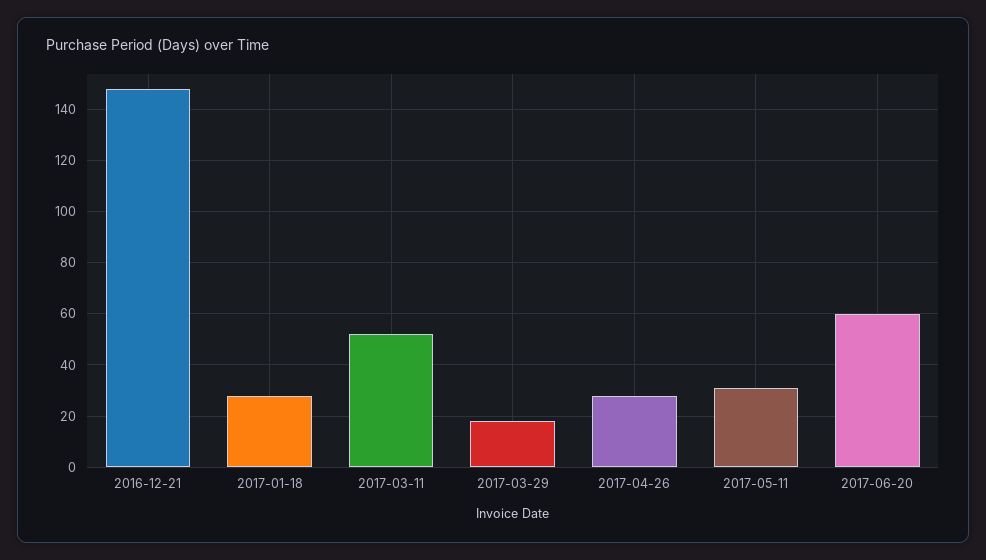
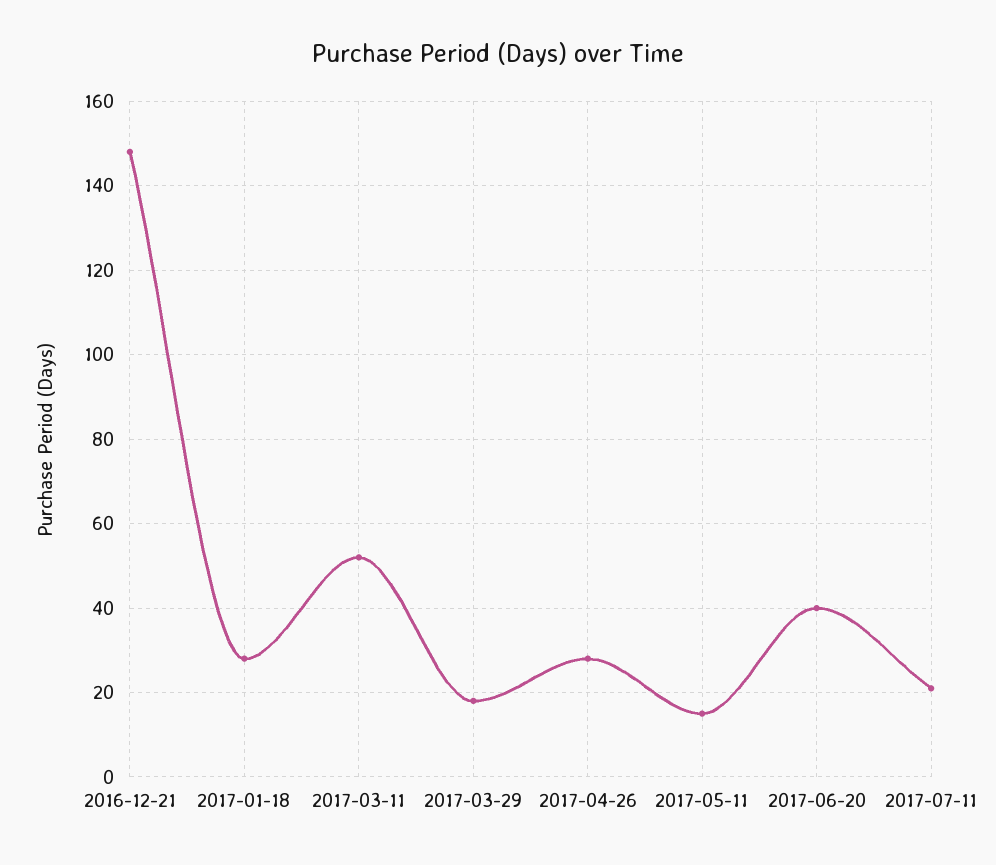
2017-05-11: 30 -> 15
2017-06-20: 60 -> 40
2017-07-11: none -> 20

